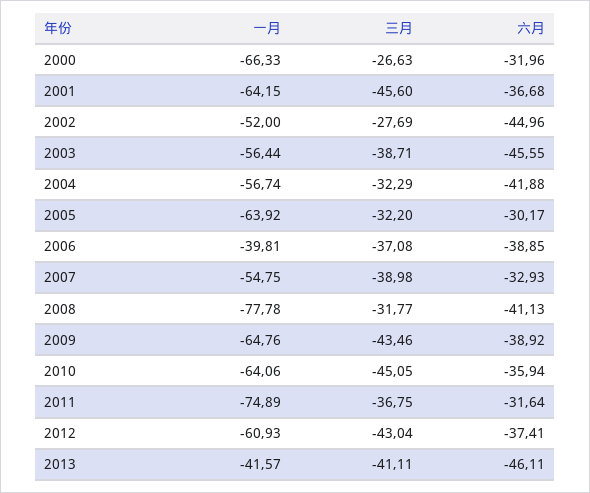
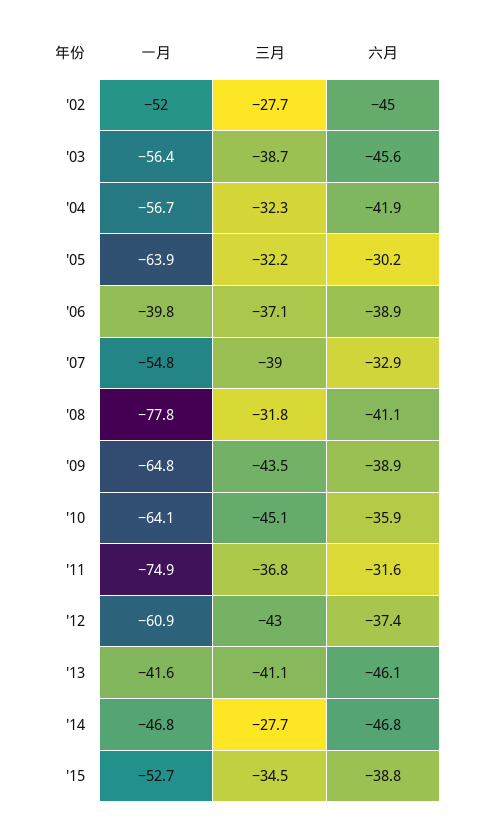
一月, 2000: -66.33 -> none
三月, 2000: -26.63 -> none
六月, 2000: -31.96 -> none
一月, 2001: -64.15 -> none
三月, 2001: -45.6 -> none
六月, 2001: -36.68 -> none
一月, '14: none -> -46.8
三月, '14: none -> -27.7
六月, '14: none -> -46.8
一月, '15: none -> -52.7
三月, '15: none -> -34.5
六月, '15: none -> -38.8

